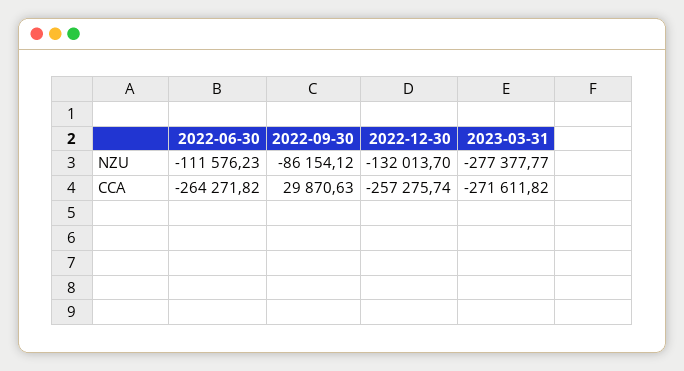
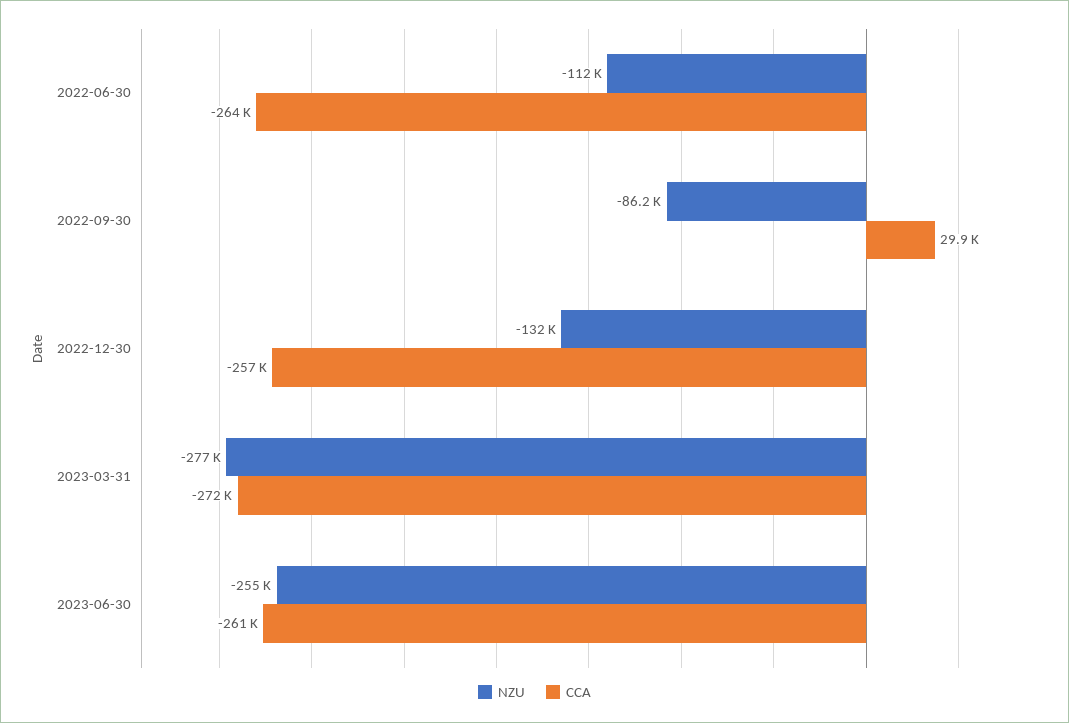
NZU, 2023-06-30: none -> -255000
CCA, 2023-06-30: none -> -261000

